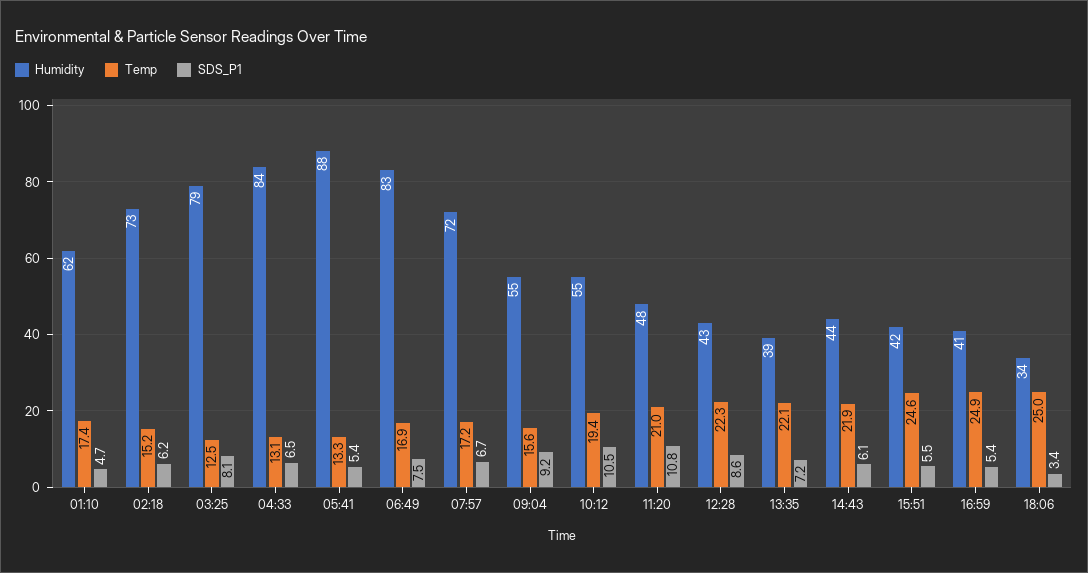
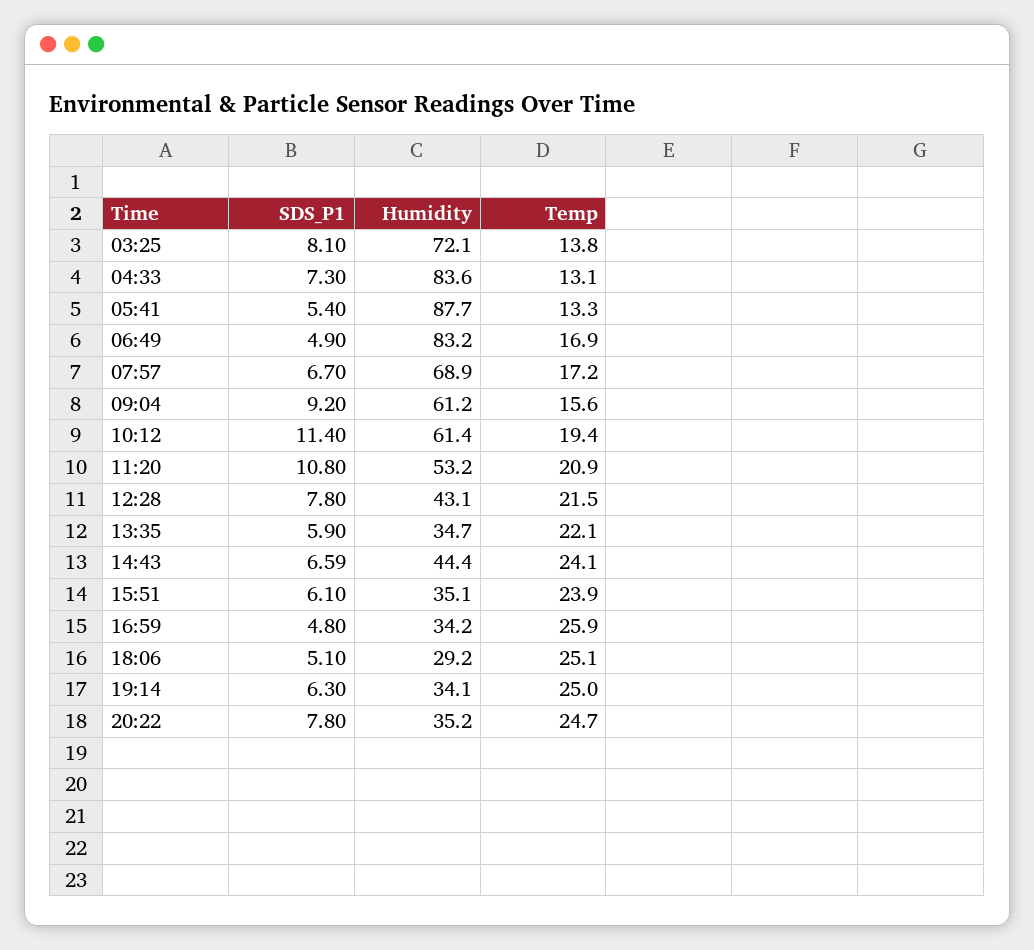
Humidity, 01:10: 62 -> none
Temp, 01:10: 17.4 -> none
SDS_P1, 01:10: 4.7 -> none
Humidity, 02:18: 73 -> none
Temp, 02:18: 15.2 -> none
SDS_P1, 02:18: 6.2 -> none
Humidity, 03:25: 79 -> 72.1
Temp, 03:25: 12.5 -> 13.8
SDS_P1, 04:33: 6.5 -> 7.3
SDS_P1, 06:49: 7.5 -> 4.9
Humidity, 07:57: 72 -> 68.9
Humidity, 09:04: 55 -> 61.2
Humidity, 10:12: 55 -> 61.4
SDS_P1, 10:12: 10.5 -> 11.4
Humidity, 11:20: 48 -> 53.2
Temp, 11:20: 21 -> 20.9
Temp, 12:28: 22.3 -> 21.5
SDS_P1, 12:28: 8.6 -> 7.8
Humidity, 13:35: 39 -> 34.7
SDS_P1, 13:35: 7.2 -> 5.9
Temp, 14:43: 21.9 -> 24.1
SDS_P1, 14:43: 6.1 -> 6.59
Humidity, 15:51: 42 -> 35.1
Temp, 15:51: 24.6 -> 23.9
SDS_P1, 15:51: 5.5 -> 6.1
Humidity, 16:59: 41 -> 34.2
Temp, 16:59: 24.9 -> 25.9
SDS_P1, 16:59: 5.4 -> 4.8
Humidity, 18:06: 34 -> 29.2
Temp, 18:06: 25 -> 25.1
SDS_P1, 18:06: 3.4 -> 5.1
SDS_P1, 19:14: none -> 6.3
Humidity, 19:14: none -> 34.1
Temp, 19:14: none -> 25
SDS_P1, 20:22: none -> 7.8
Humidity, 20:22: none -> 35.2
Temp, 20:22: none -> 24.7

